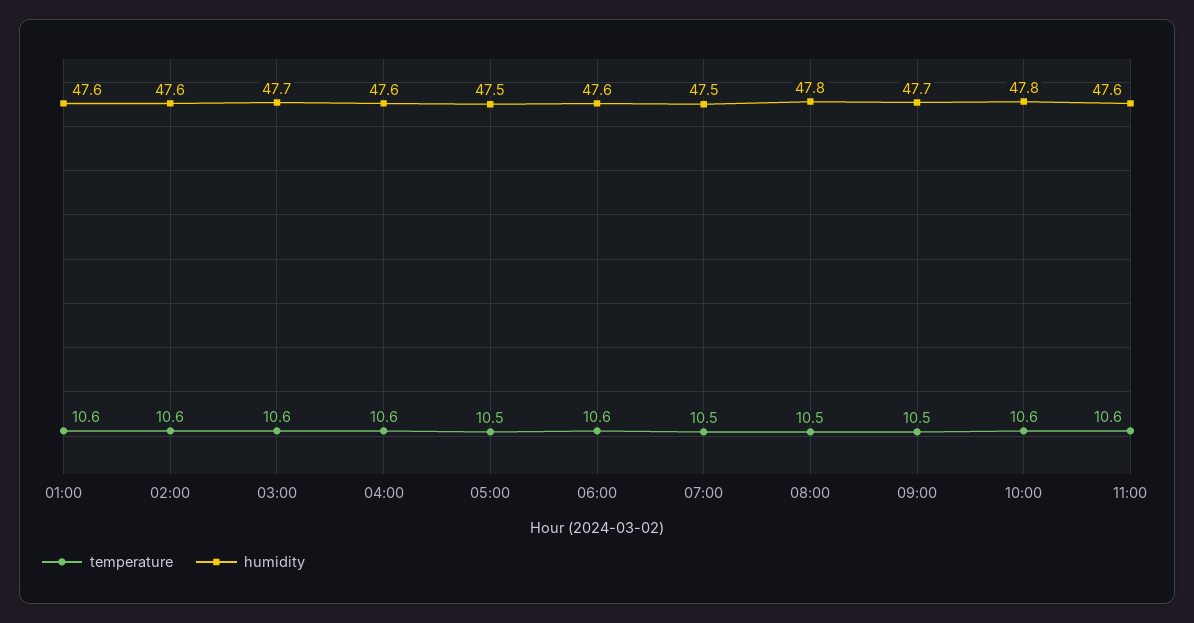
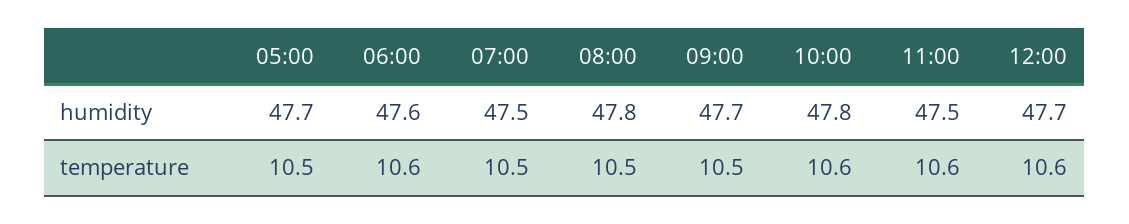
temperature, 01:00: 10.6 -> none
humidity, 01:00: 47.6 -> none
temperature, 02:00: 10.6 -> none
humidity, 02:00: 47.6 -> none
temperature, 03:00: 10.6 -> none
humidity, 03:00: 47.7 -> none
temperature, 04:00: 10.6 -> none
humidity, 04:00: 47.6 -> none
humidity, 05:00: 47.5 -> 47.7
humidity, 11:00: 47.6 -> 47.5
humidity, 12:00: none -> 47.7
temperature, 12:00: none -> 10.6

